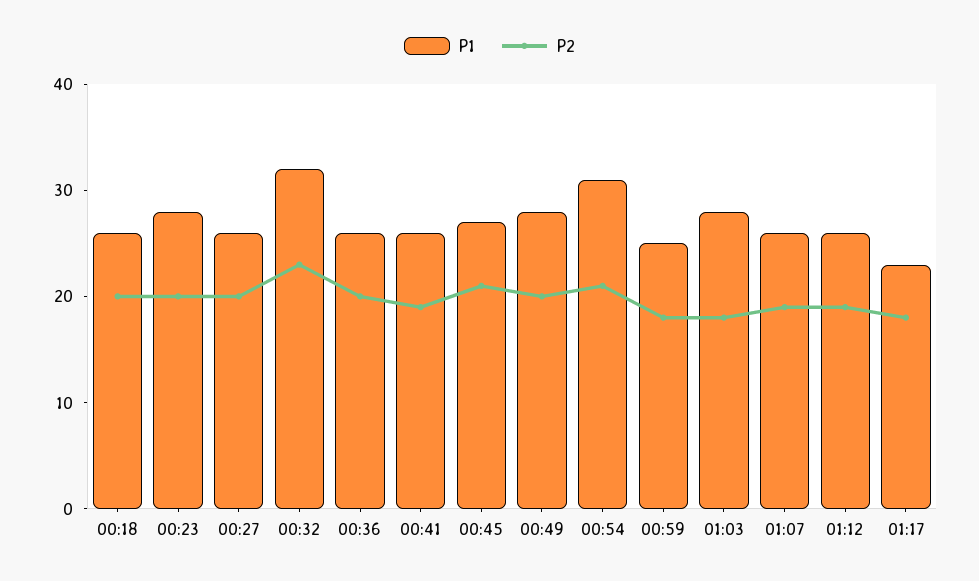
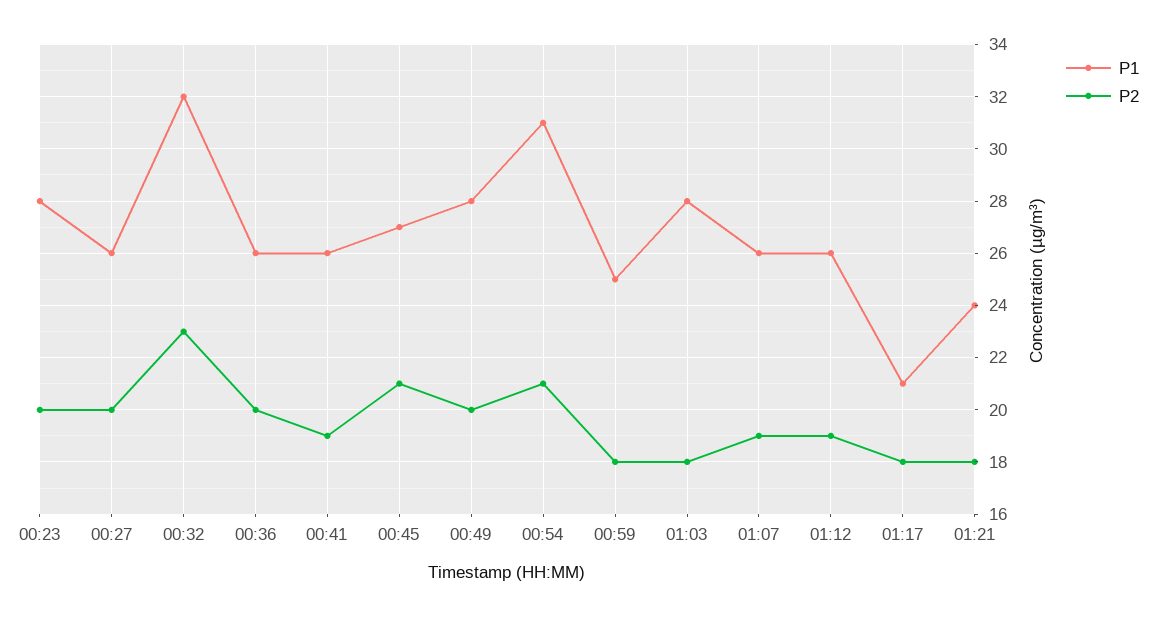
P1, 00:18: 26 -> none
P2, 00:18: 20 -> none
P1, 01:17: 23 -> 21
P1, 01:21: none -> 24
P2, 01:21: none -> 18

